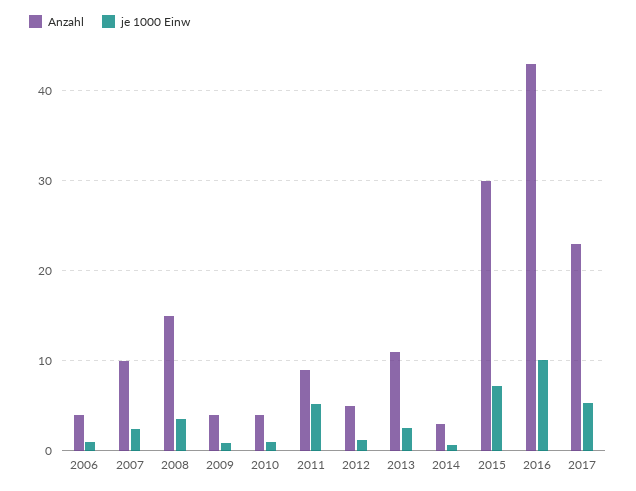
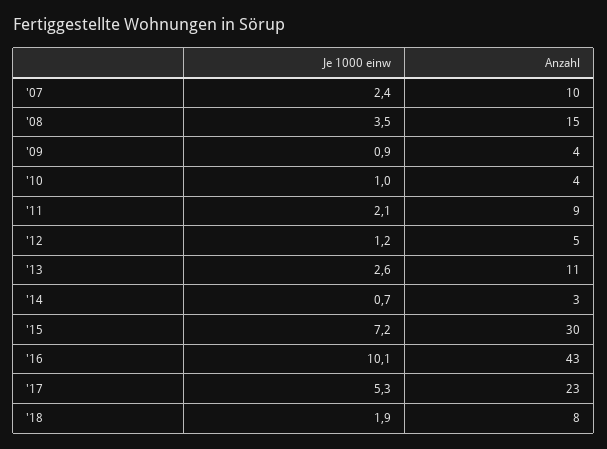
Anzahl, 2006: 4 -> none
je 1000 Einw, 2006: 1 -> none
je 1000 Einw, 2011: 5 -> 2.1
je 1000 Einw, '18: none -> 1.9
Anzahl, '18: none -> 8

